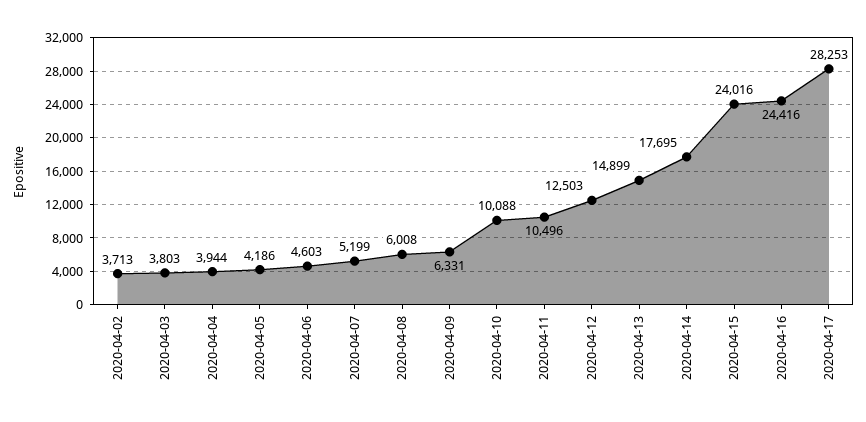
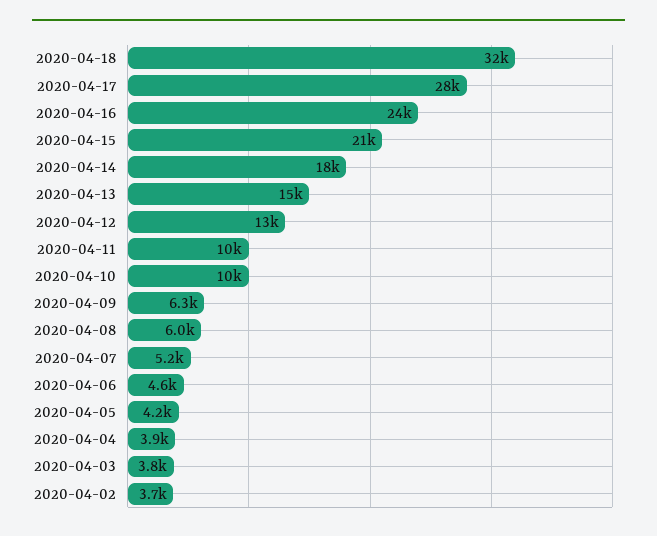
2020-04-15: 24016 -> 21000
2020-04-18: none -> 32000

